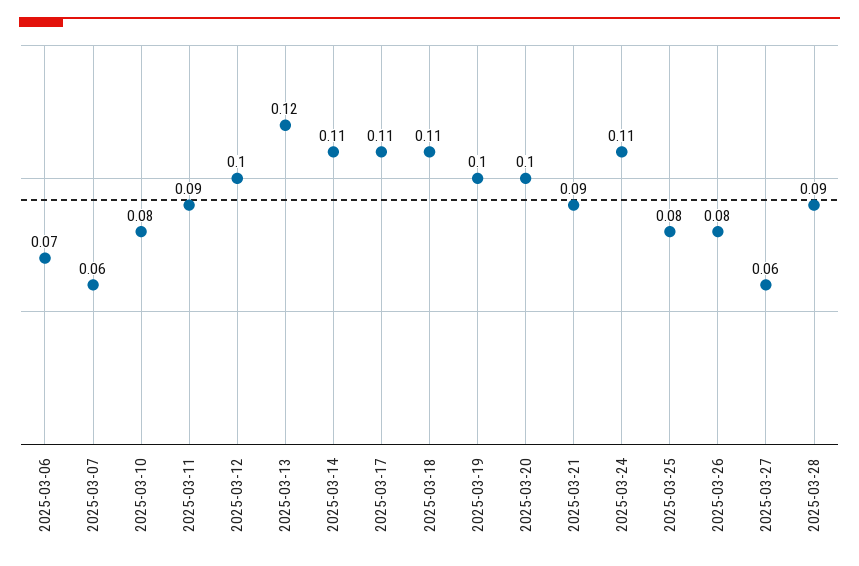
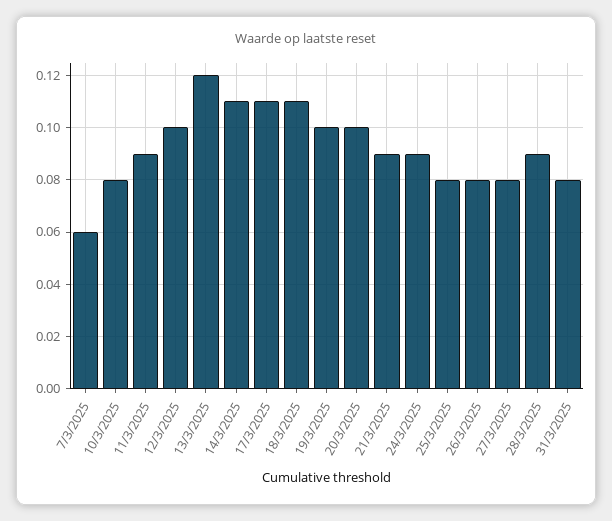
2025-03-06: 0.07 -> none
2025-03-24: 0.11 -> 0.09
2025-03-27: 0.06 -> 0.08
31/3/2025: none -> 0.08

